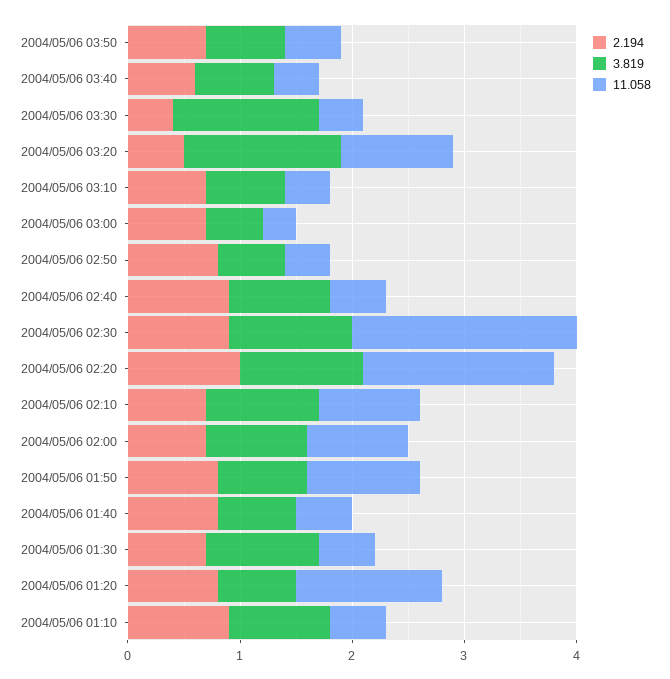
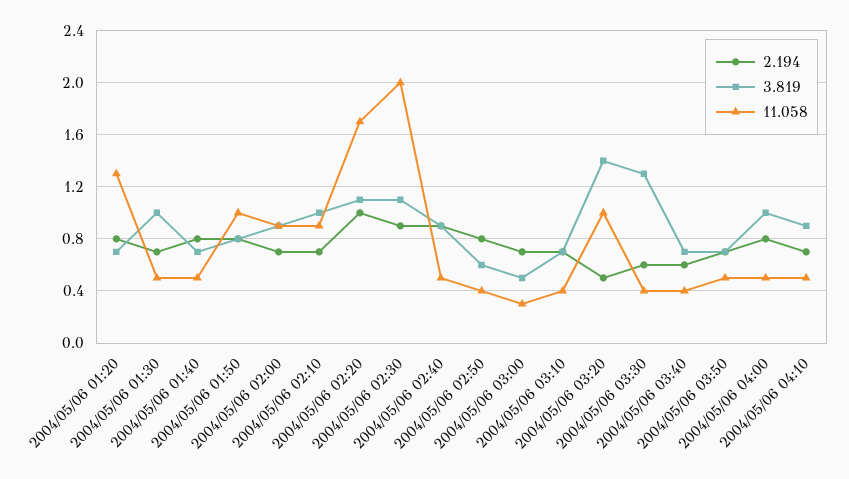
2.194, 2004/05/06 03:30: 0.4 -> 0.6
2.194, 2004/05/06 01:10: 0.9 -> none
3.819, 2004/05/06 01:10: 0.9 -> none
11.058, 2004/05/06 01:10: 0.5 -> none
2.194, 2004/05/06 04:00: none -> 0.8
3.819, 2004/05/06 04:00: none -> 1
11.058, 2004/05/06 04:00: none -> 0.5
2.194, 2004/05/06 04:10: none -> 0.7
3.819, 2004/05/06 04:10: none -> 0.9
11.058, 2004/05/06 04:10: none -> 0.5

